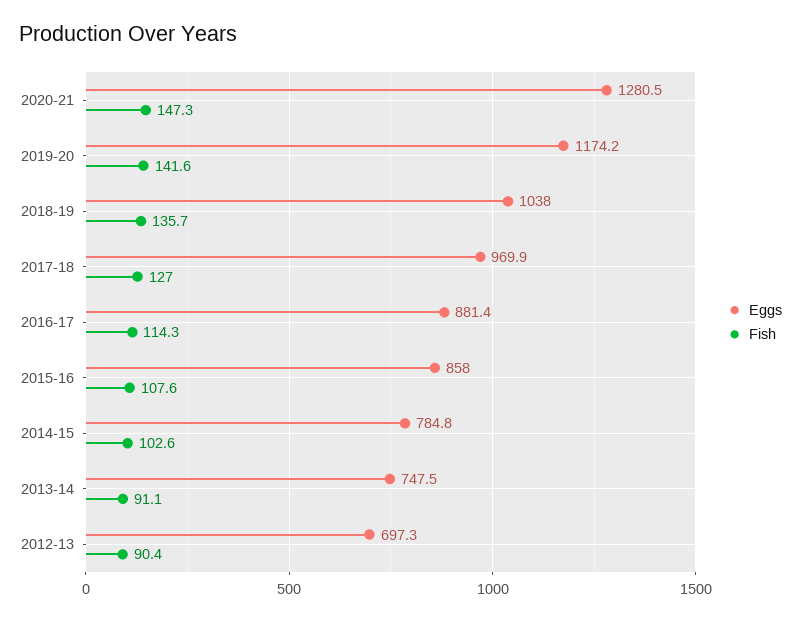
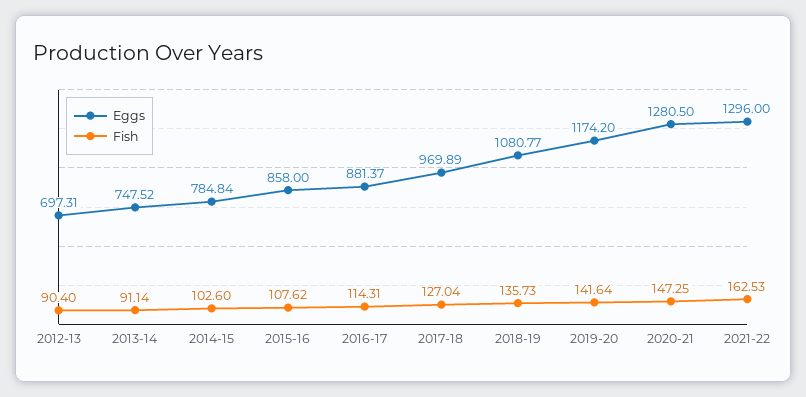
Eggs, 2018-19: 1038 -> 1080.77
Eggs, 2021-22: none -> 1296
Fish, 2021-22: none -> 162.53

